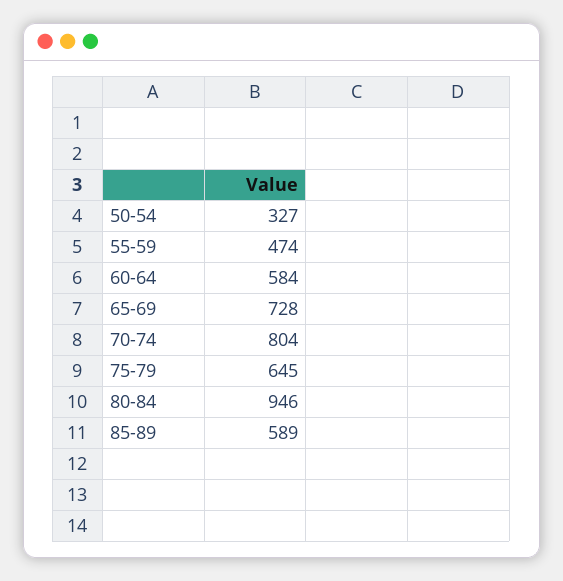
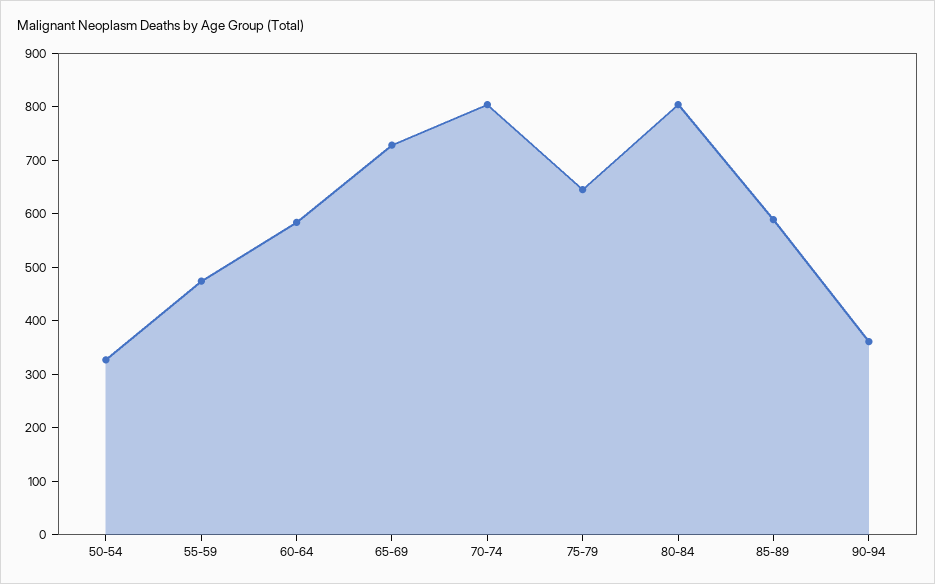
80-84: 946 -> 800
90-94: none -> 360

